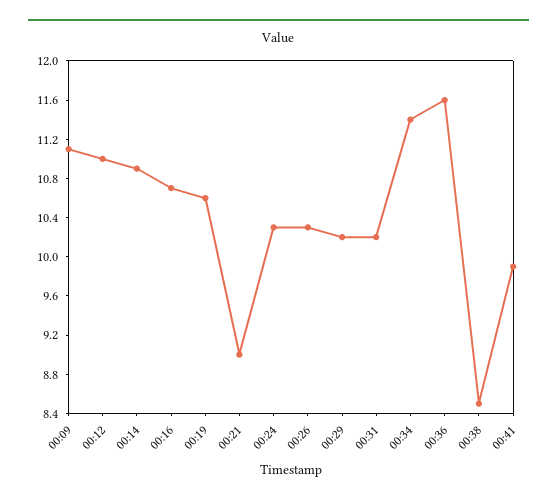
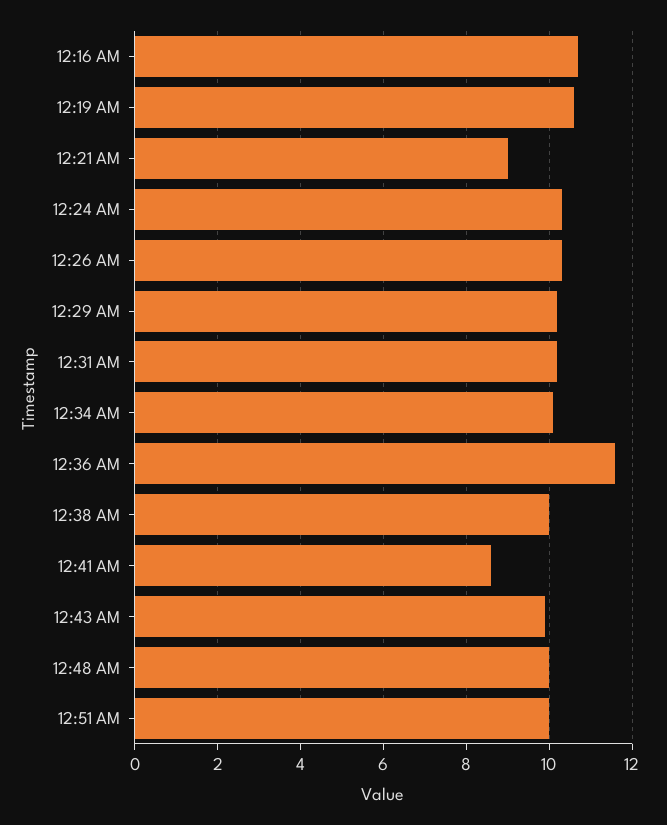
00:09: 11.1 -> none
00:12: 11 -> none
00:14: 10.9 -> none
00:34: 11.4 -> 10
00:38: 8.5 -> 10
00:41: 9.9 -> 8.5
12:43 AM: none -> 10
12:48 AM: none -> 10
12:51 AM: none -> 10

